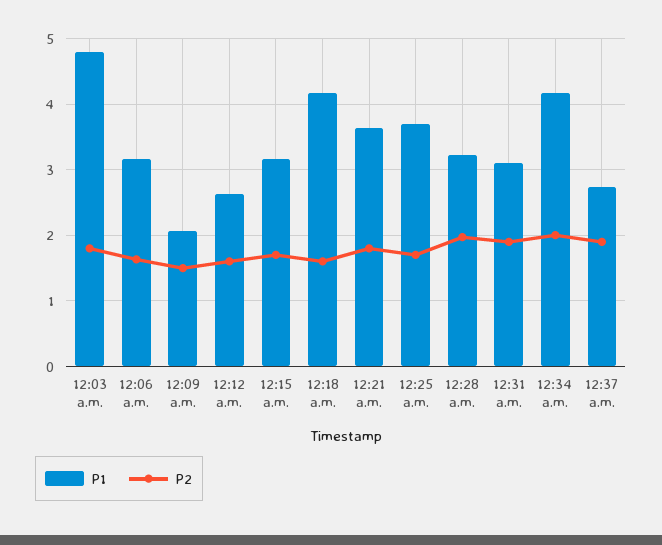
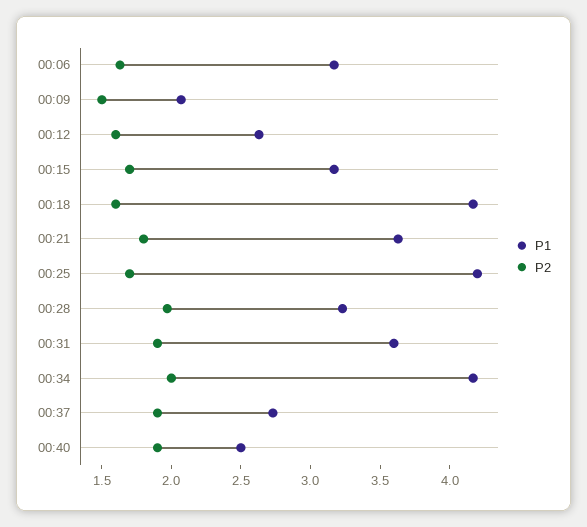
P1, 12:03 a.m.: 4.8 -> none
P2, 12:03 a.m.: 1.8 -> none
P1, 12:25 a.m.: 3.7 -> 4.2
P1, 12:31 a.m.: 3.1 -> 3.6
P1, 00:40: none -> 2.5
P2, 00:40: none -> 1.9

